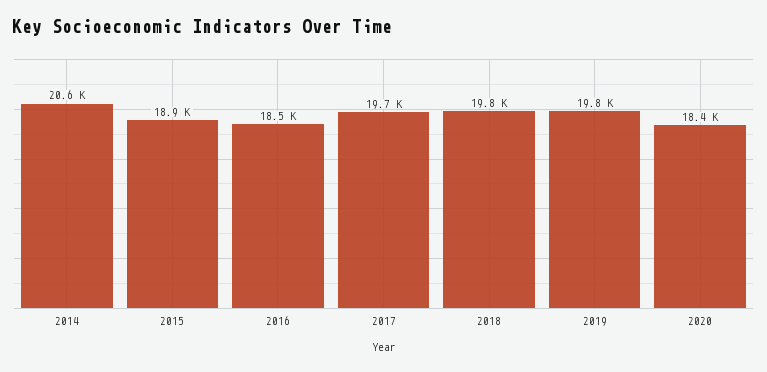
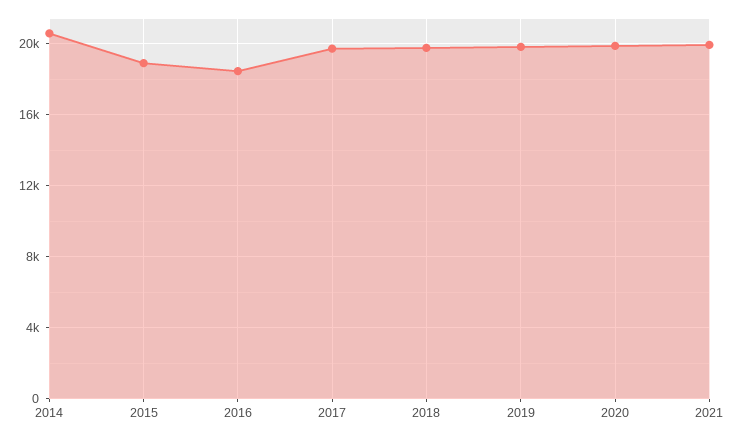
2020: 18400 -> 20000
2021: none -> 20000

